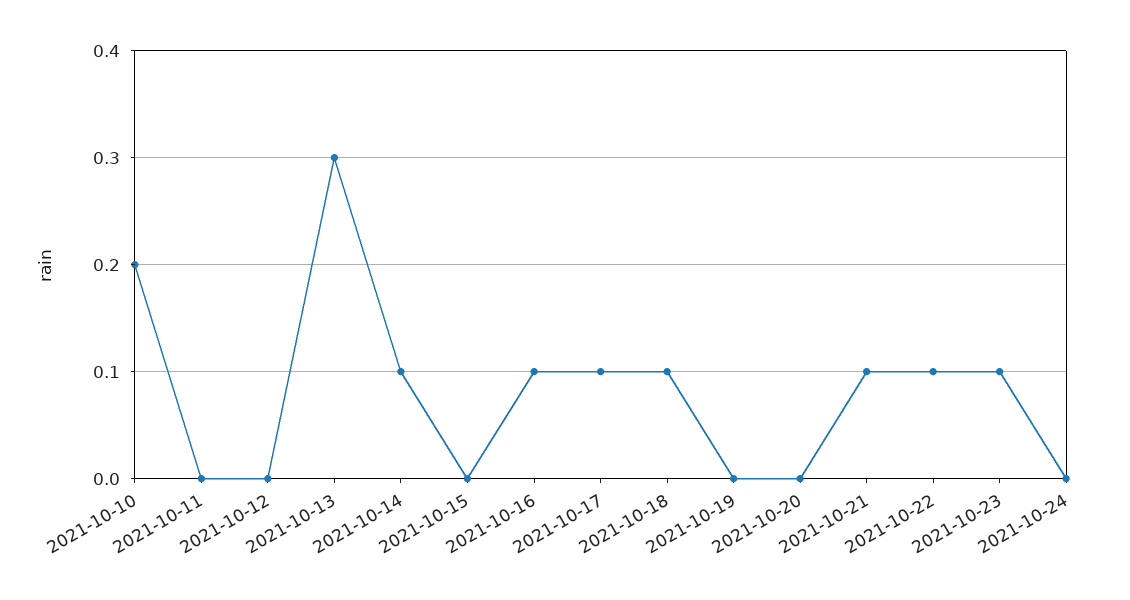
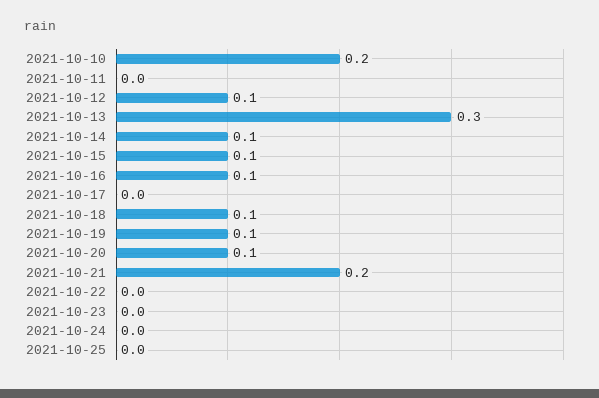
2021-10-12: 0 -> 0.1
2021-10-15: 0 -> 0.1
2021-10-17: 0.1 -> 0
2021-10-19: 0 -> 0.1
2021-10-20: 0 -> 0.1
2021-10-21: 0.1 -> 0.2
2021-10-22: 0.1 -> 0
2021-10-23: 0.1 -> 0
2021-10-25: none -> 0

